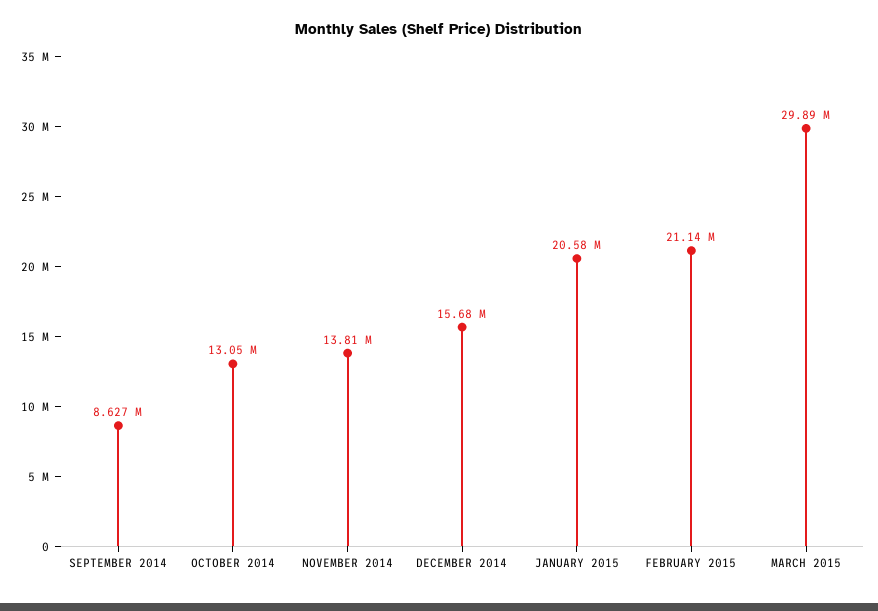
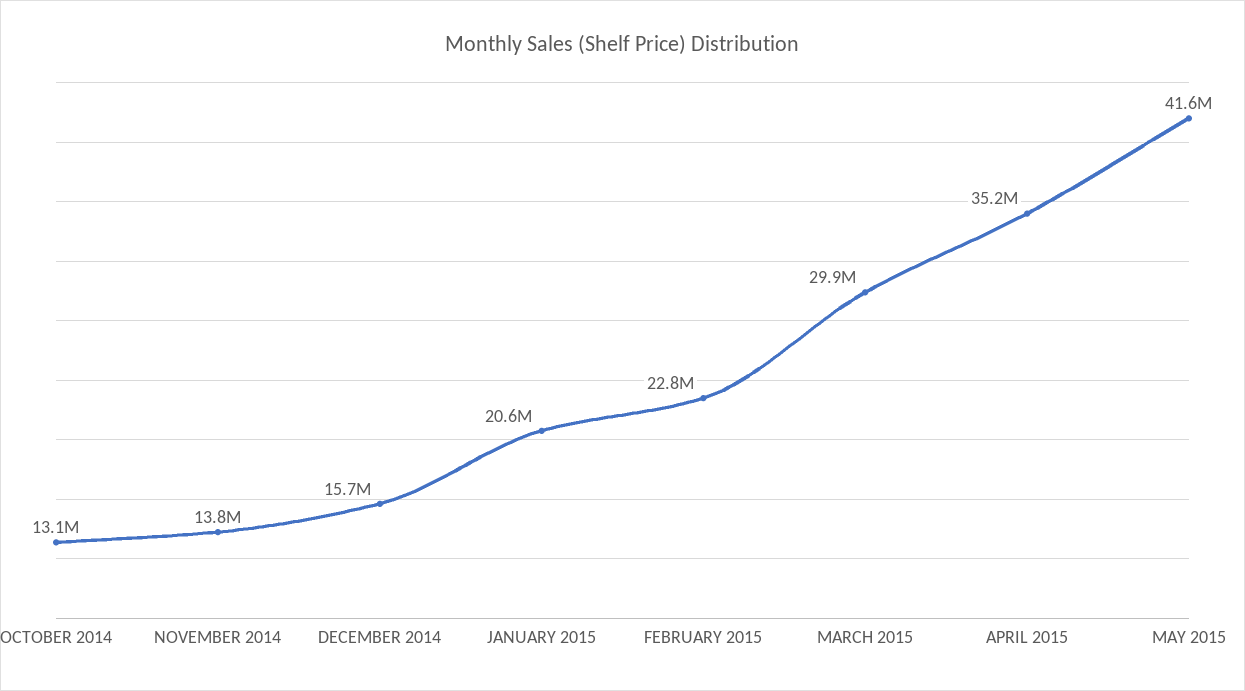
SEPTEMBER 2014: 8627000 -> none
FEBRUARY 2015: 21140000 -> 22800000
APRIL 2015: none -> 35200000
MAY 2015: none -> 41600000

